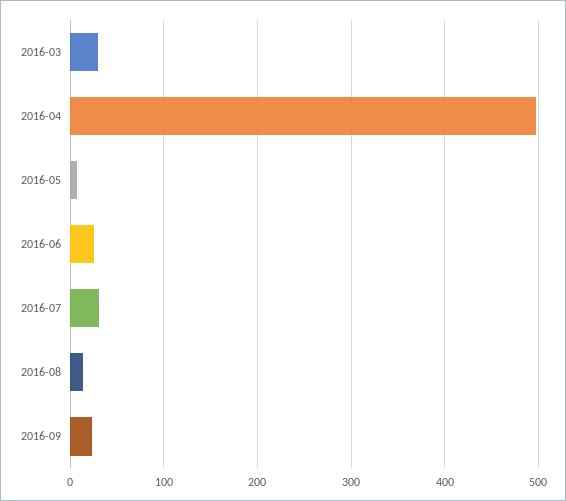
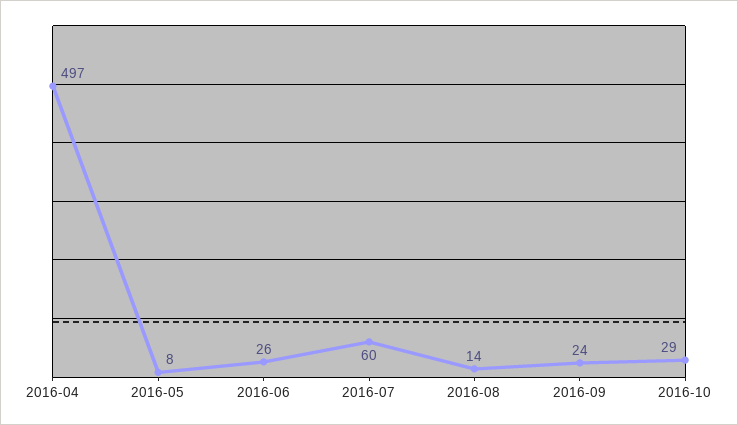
2016-03: 30 -> none
2016-07: 30 -> 60
2016-10: none -> 29

